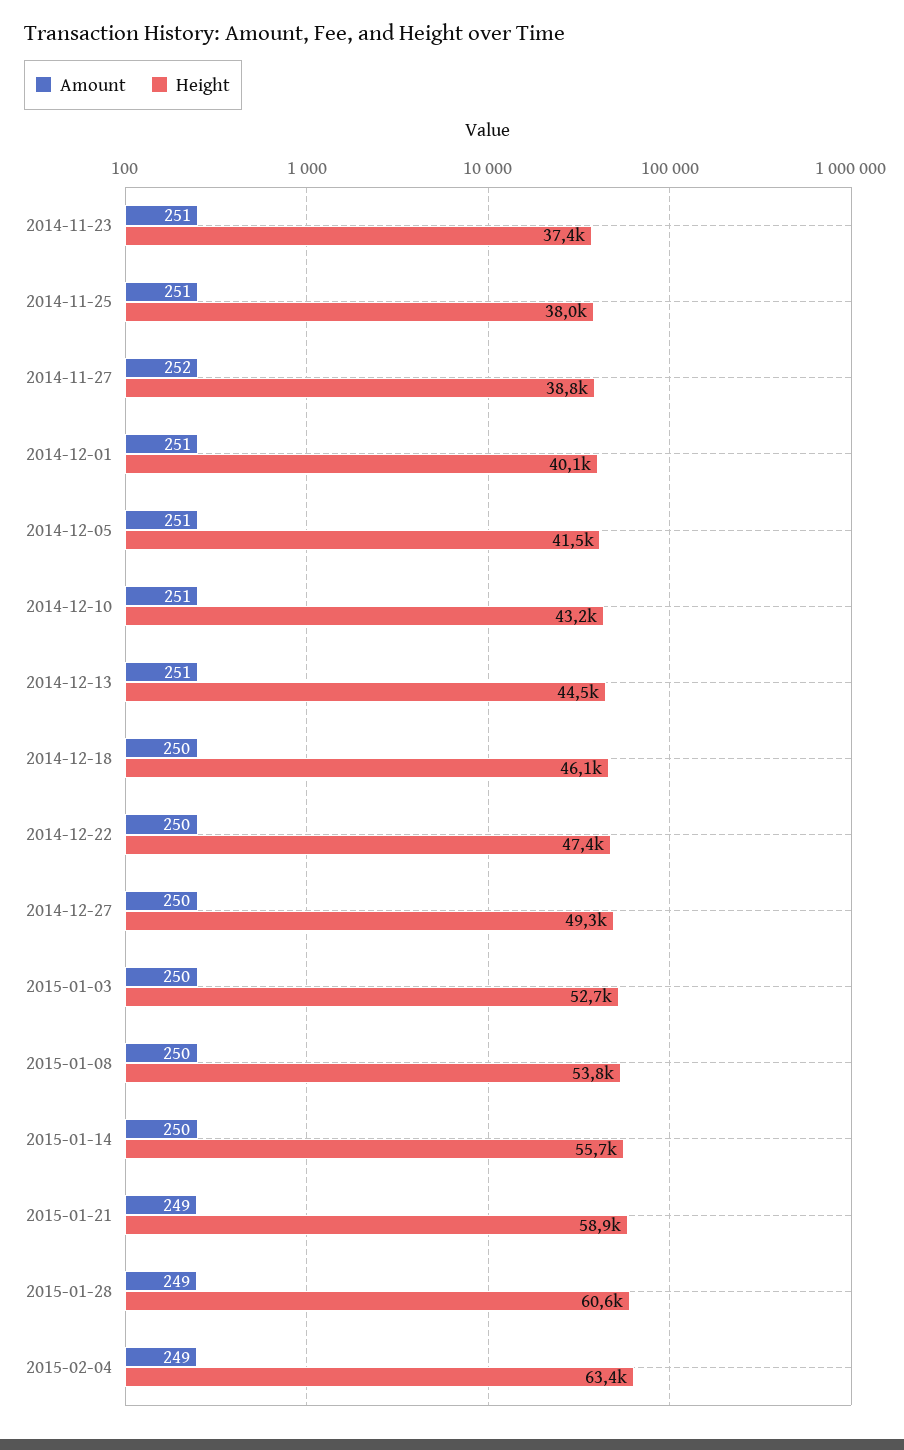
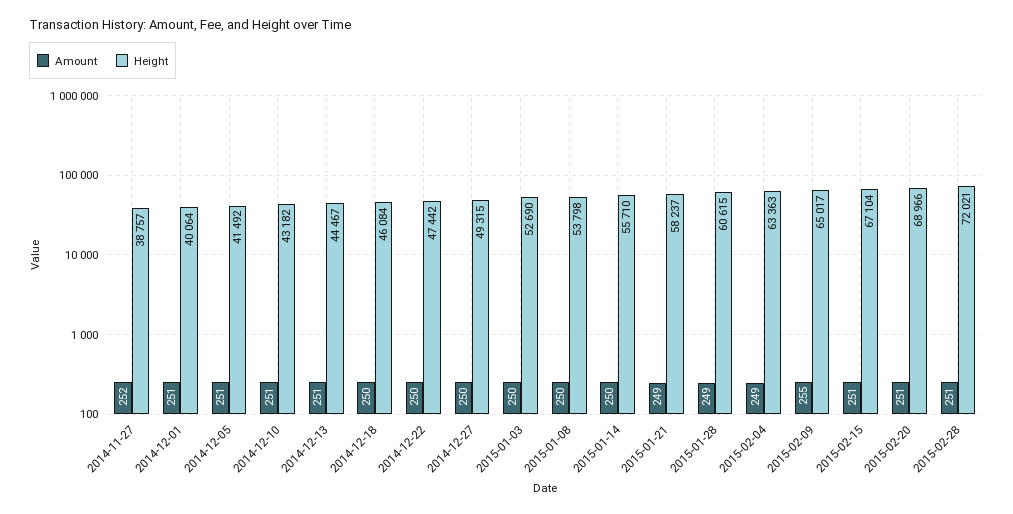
Amount, 2014-11-23: 251 -> none
Height, 2014-11-23: 37400 -> none
Amount, 2014-11-25: 251 -> none
Height, 2014-11-25: 38000 -> none
Height, 2015-01-21: 58900 -> 58237
Amount, 2015-02-09: none -> 255
Height, 2015-02-09: none -> 65017
Amount, 2015-02-15: none -> 251
Height, 2015-02-15: none -> 67104
Amount, 2015-02-20: none -> 251
Height, 2015-02-20: none -> 68966
Amount, 2015-02-28: none -> 251
Height, 2015-02-28: none -> 72021

